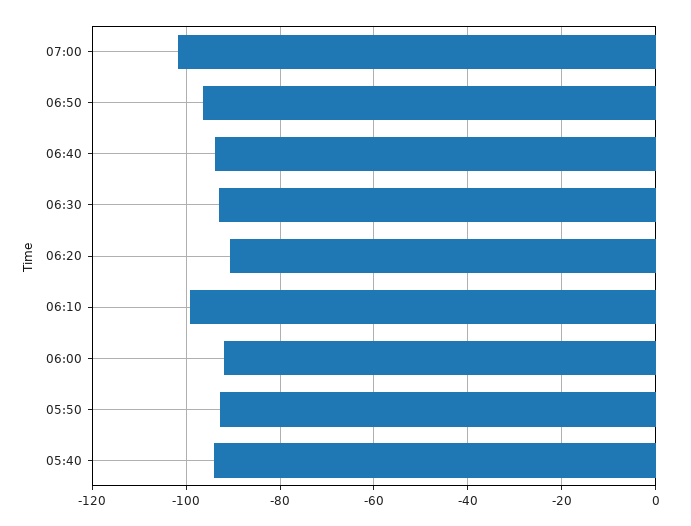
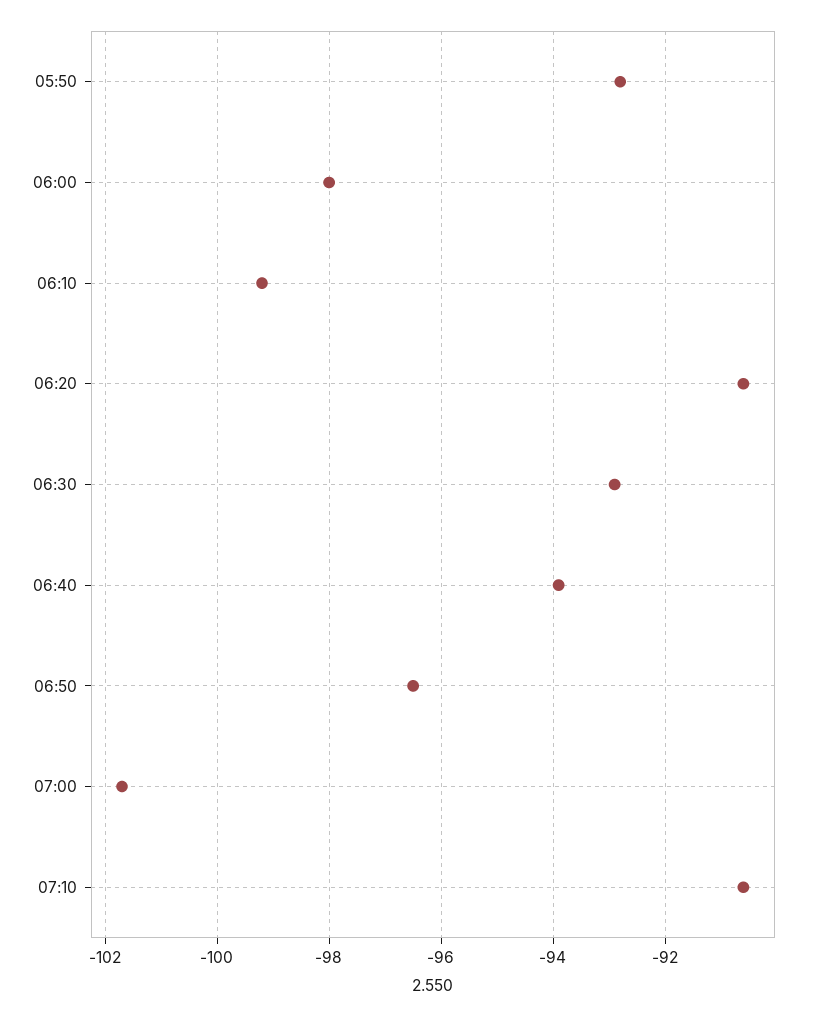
06:00: -92 -> -98
05:40: -94 -> none
07:10: none -> -90.5

